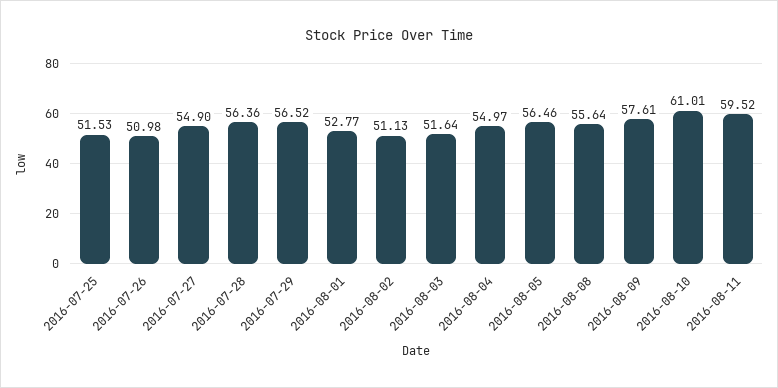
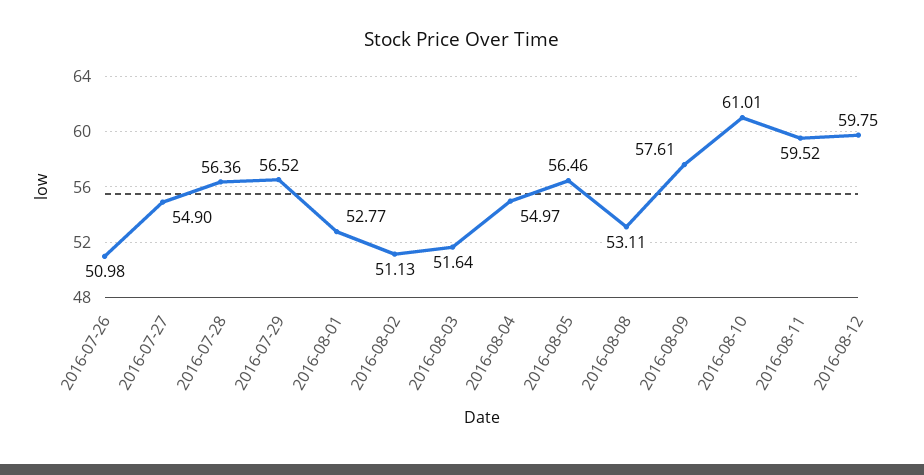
2016-07-25: 51.53 -> none
2016-08-08: 55.64 -> 53.11
2016-08-12: none -> 59.75

